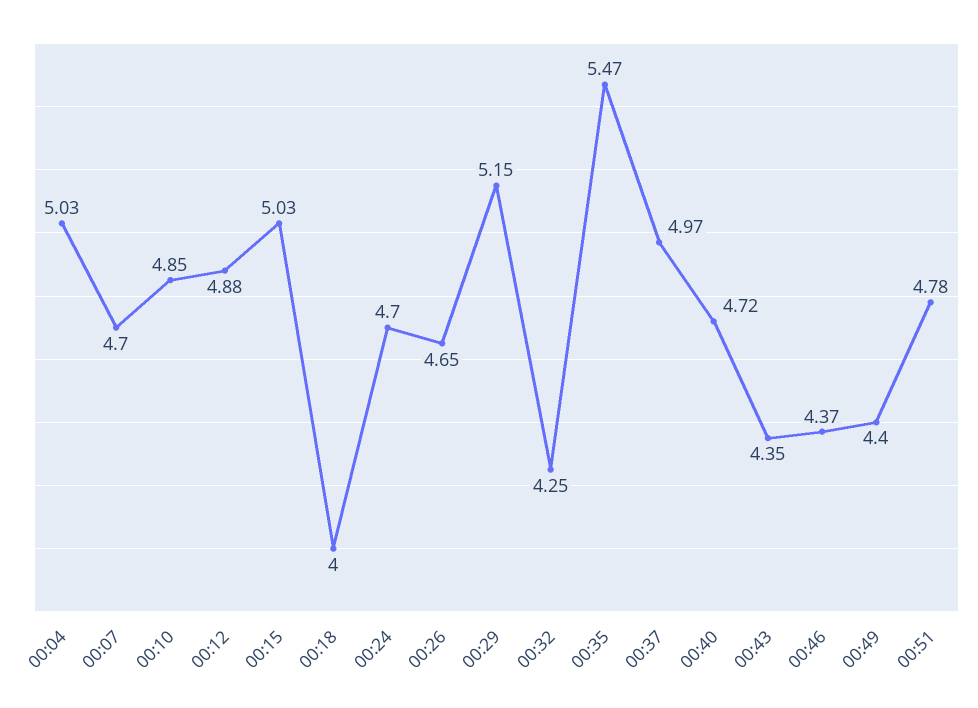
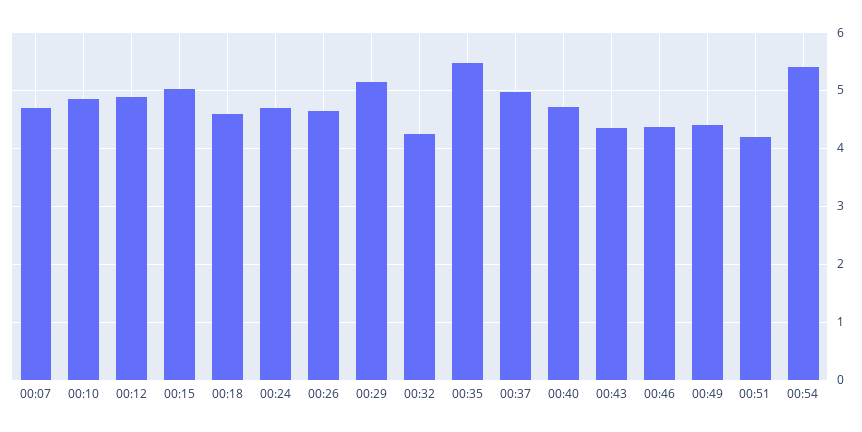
00:04: 5.03 -> none
00:18: 4 -> 4.6
00:51: 4.78 -> 4.2
00:54: none -> 5.4

